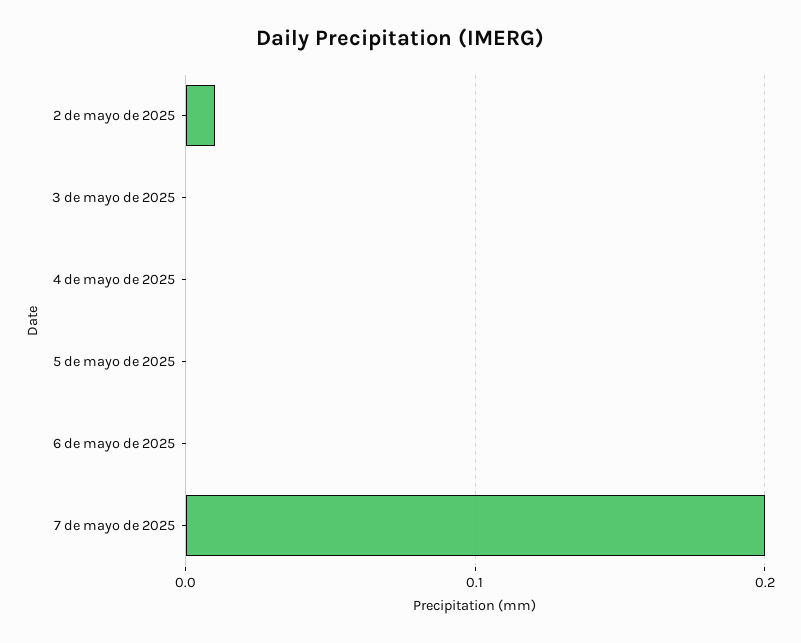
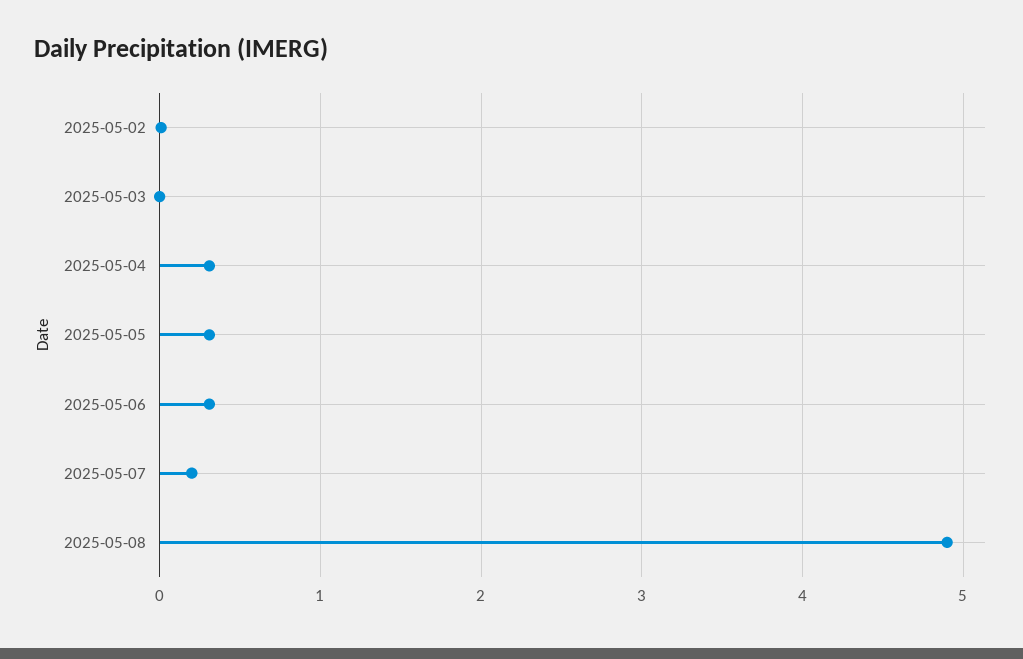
4 de mayo de 2025: 0 -> 0.3
5 de mayo de 2025: 0 -> 0.3
6 de mayo de 2025: 0 -> 0.3
2025-05-08: none -> 4.9

